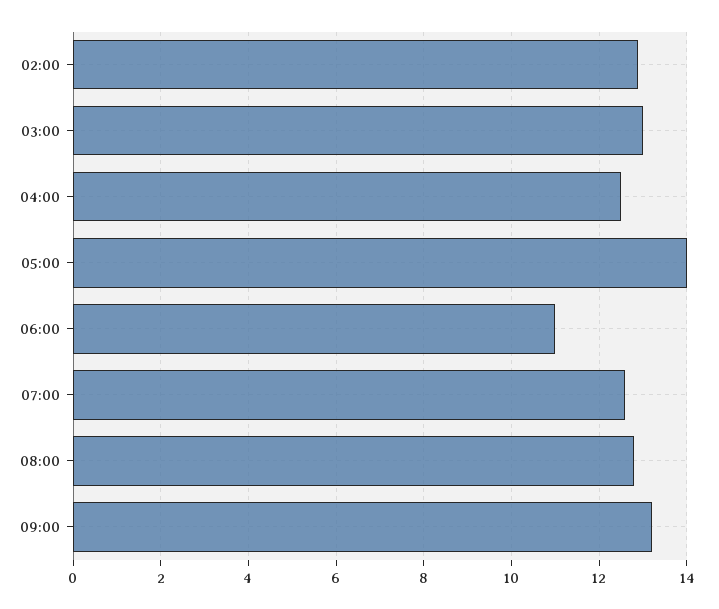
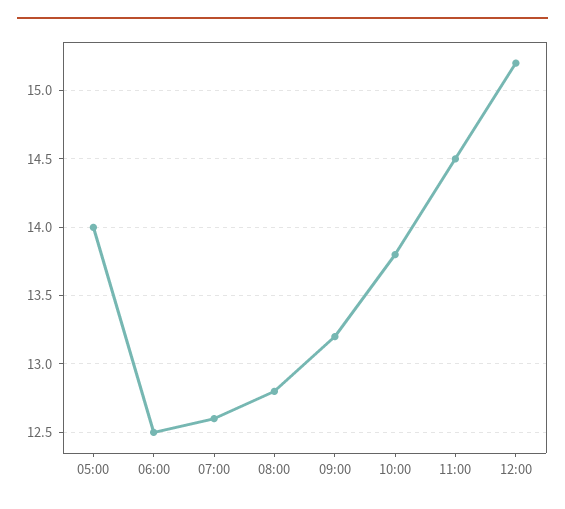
02:00: 13 -> none
03:00: 13 -> none
04:00: 12.5 -> none
06:00: 11 -> 12.5
10:00: none -> 13.8
11:00: none -> 14.5
12:00: none -> 15.2

